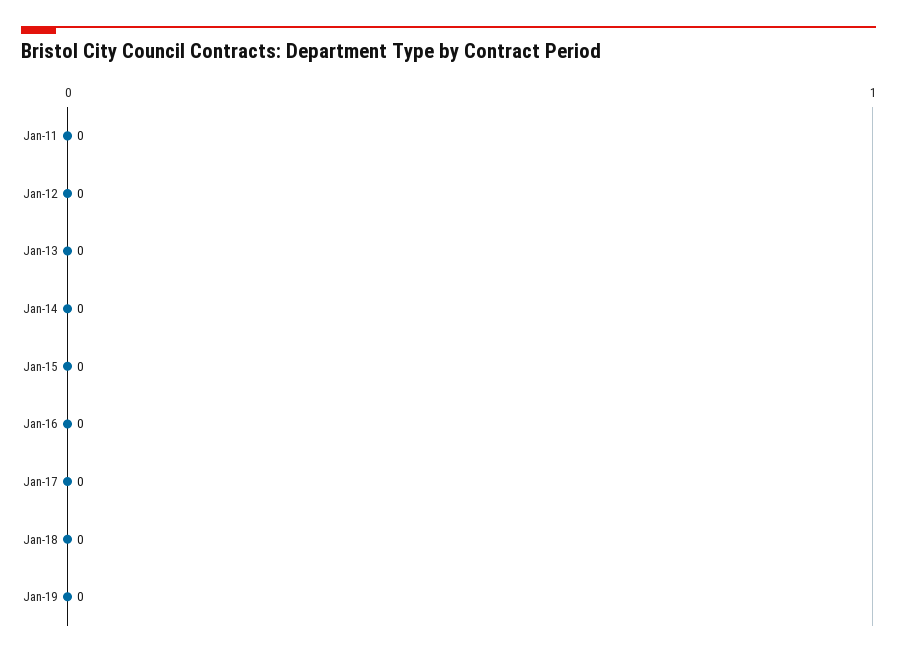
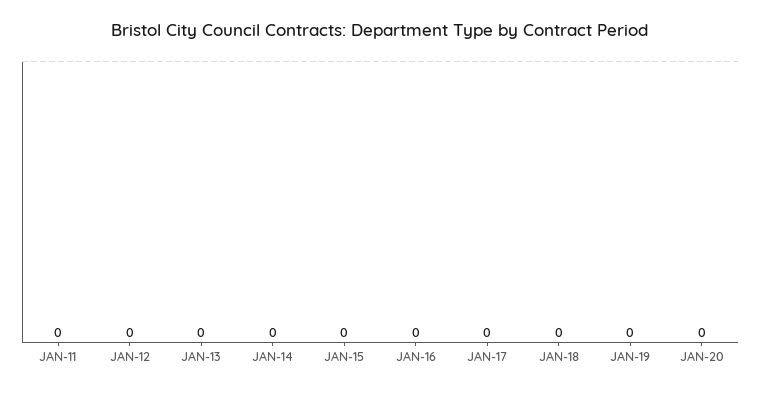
JAN-20: none -> 0

